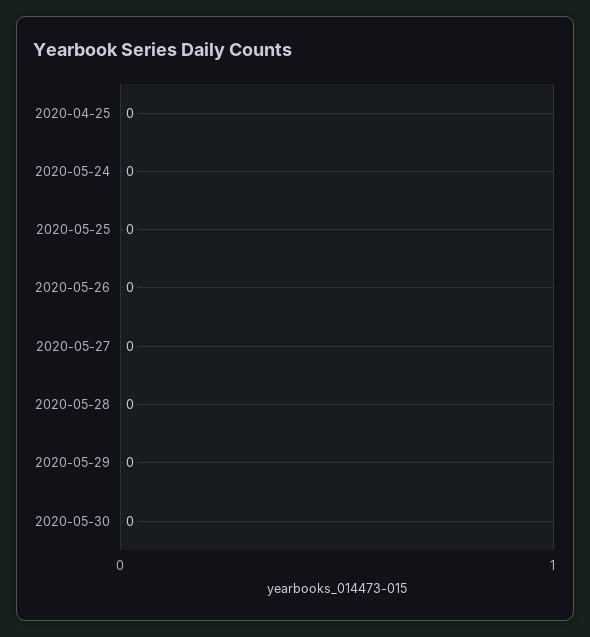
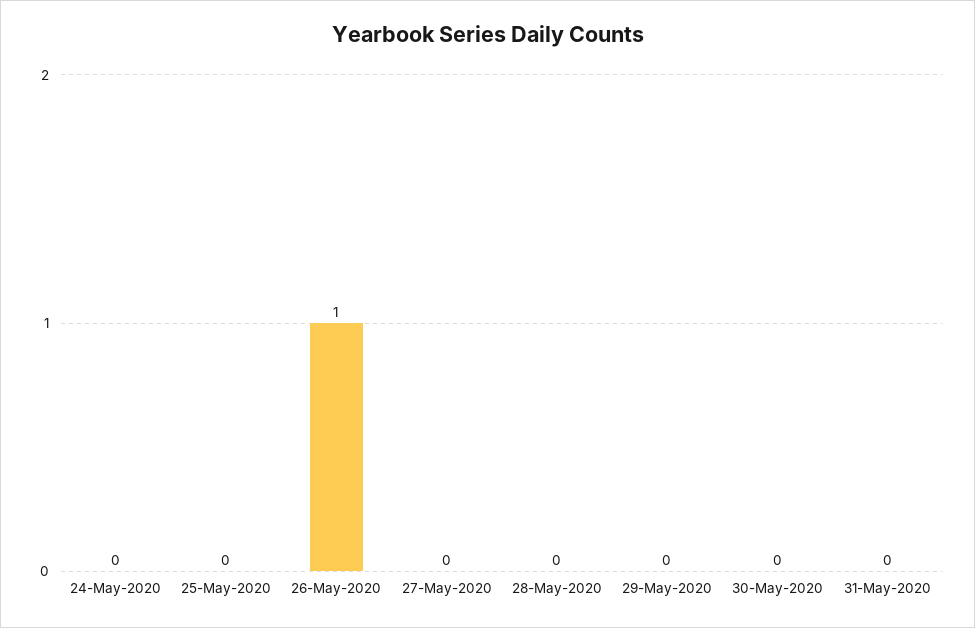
2020-04-25: 0 -> none
2020-05-26: 0 -> 1
31-May-2020: none -> 0

